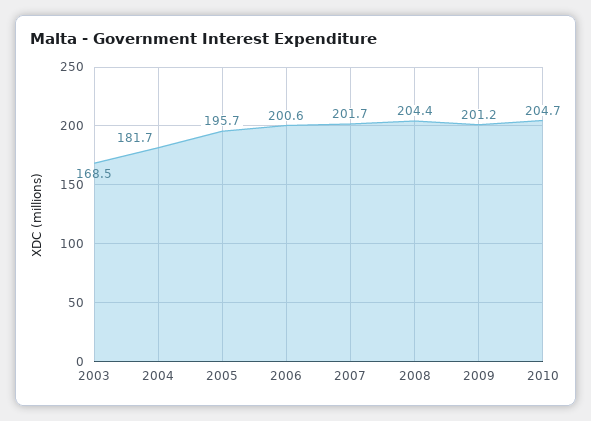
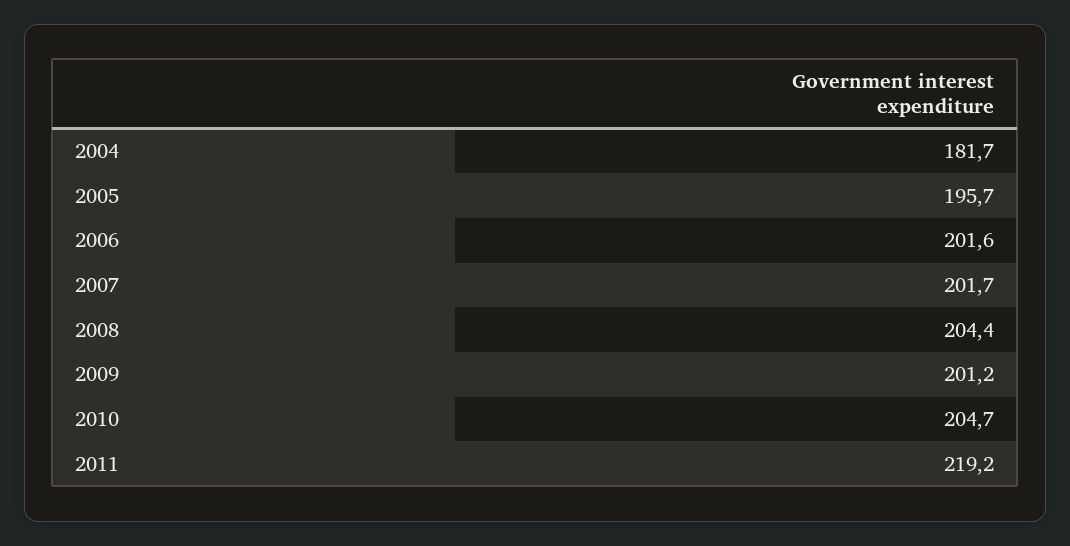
2003: 168.5 -> none
2006: 200.6 -> 201.6
2011: none -> 219.2

